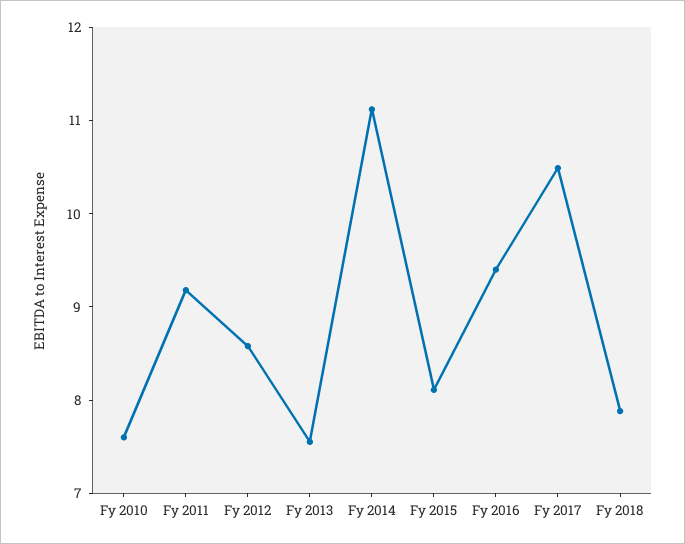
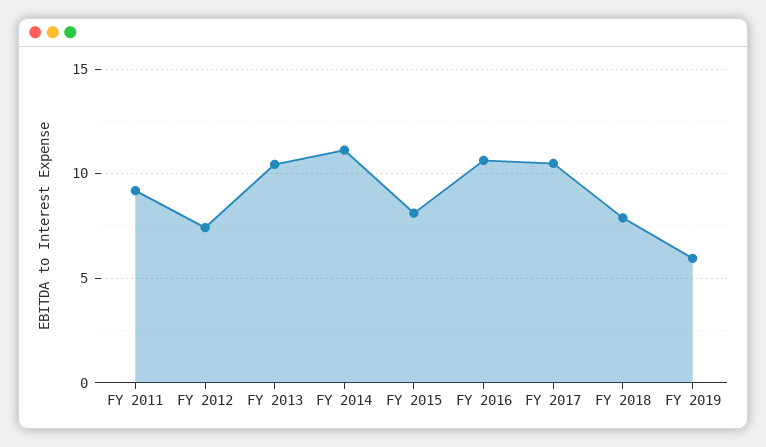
Fy 2010: 7.6 -> none
Fy 2012: 8.6 -> 7.5
Fy 2013: 7.6 -> 10.5
Fy 2016: 9.4 -> 10.5
FY 2019: none -> 6

